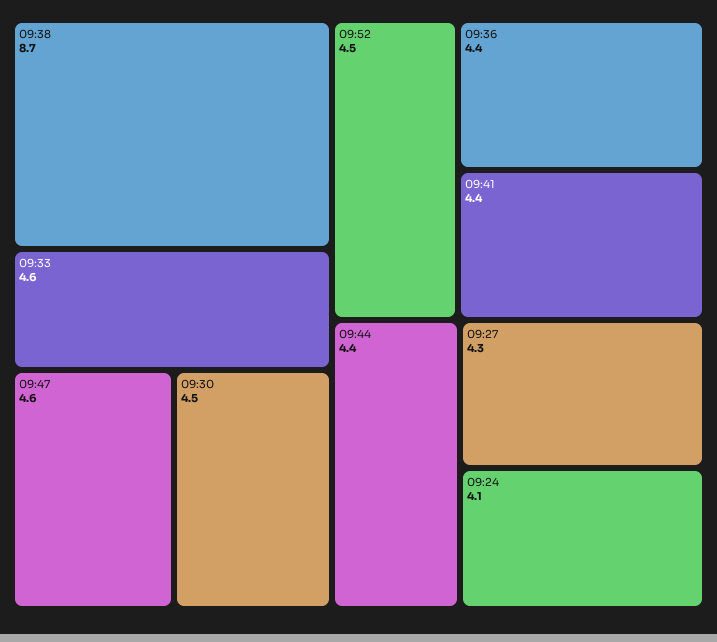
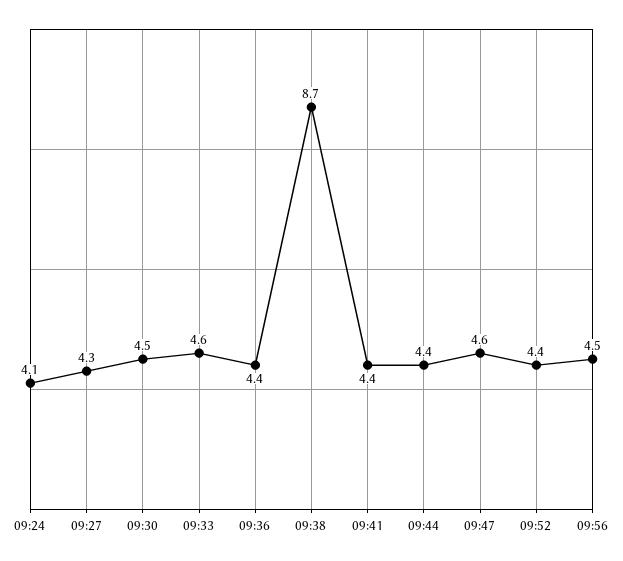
09:52: 4.5 -> 4.4
09:56: none -> 4.5

